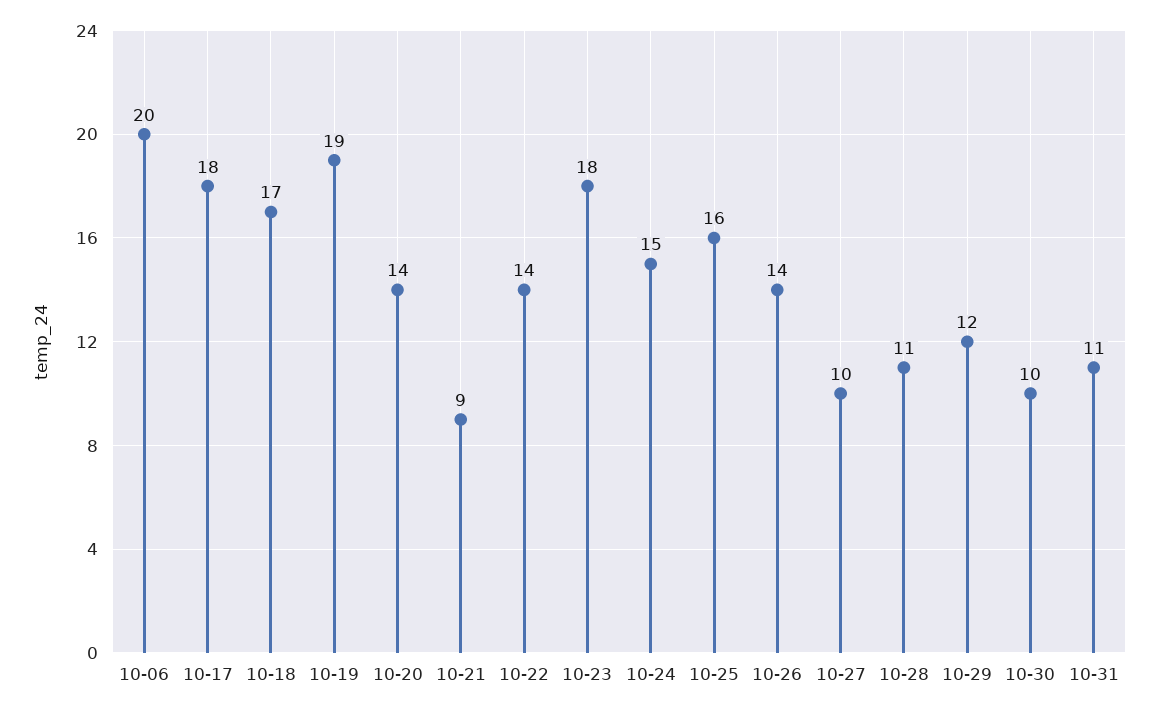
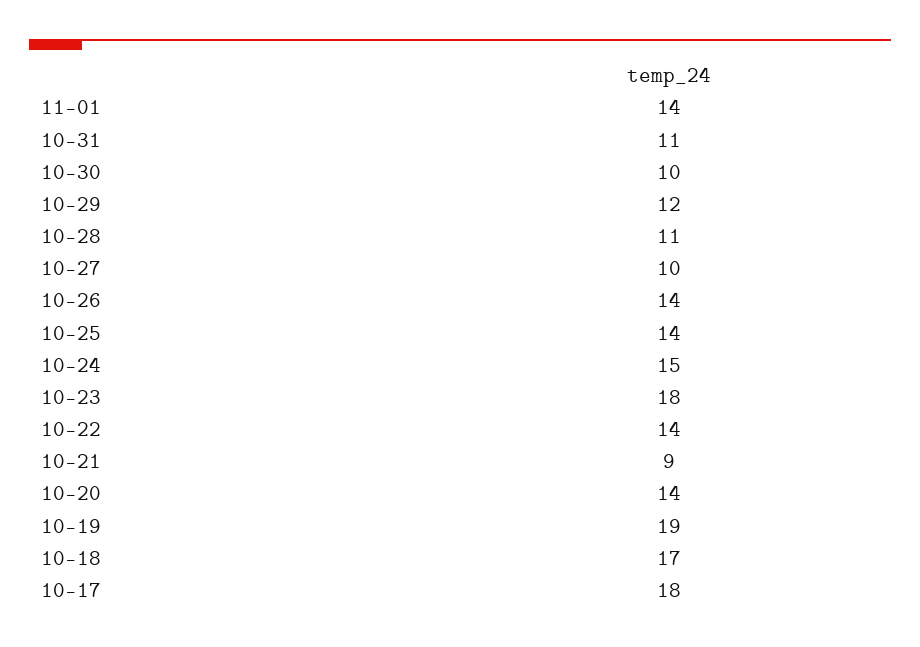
10-06: 20 -> none
10-25: 16 -> 14
11-01: none -> 14

